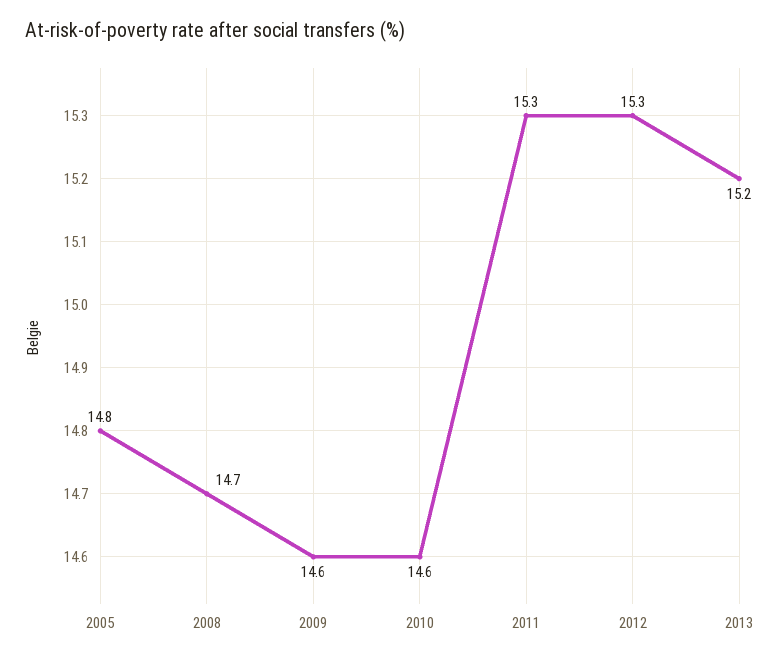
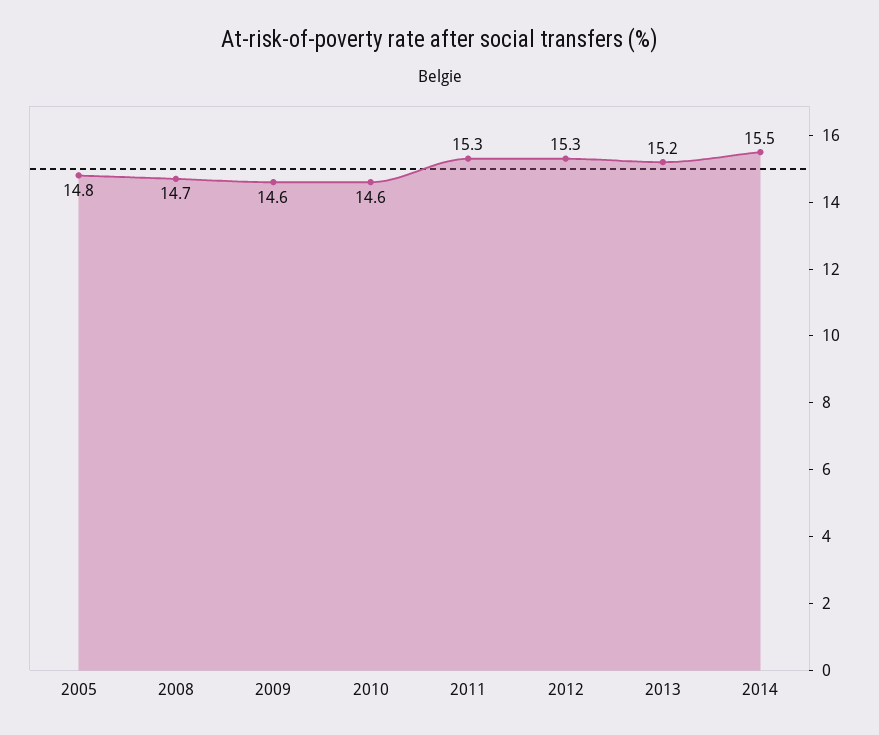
2014: none -> 15.5

